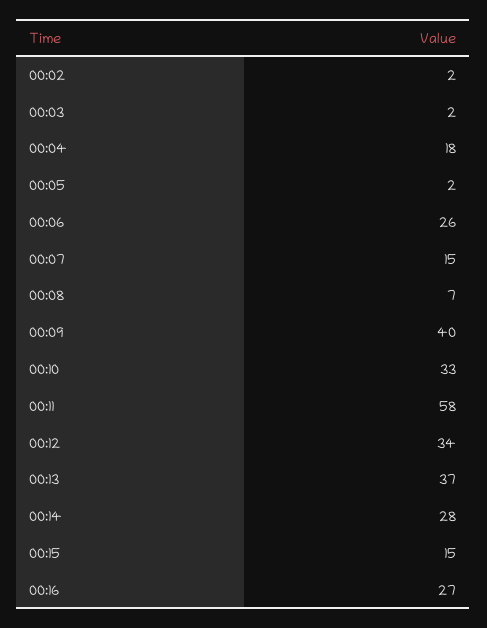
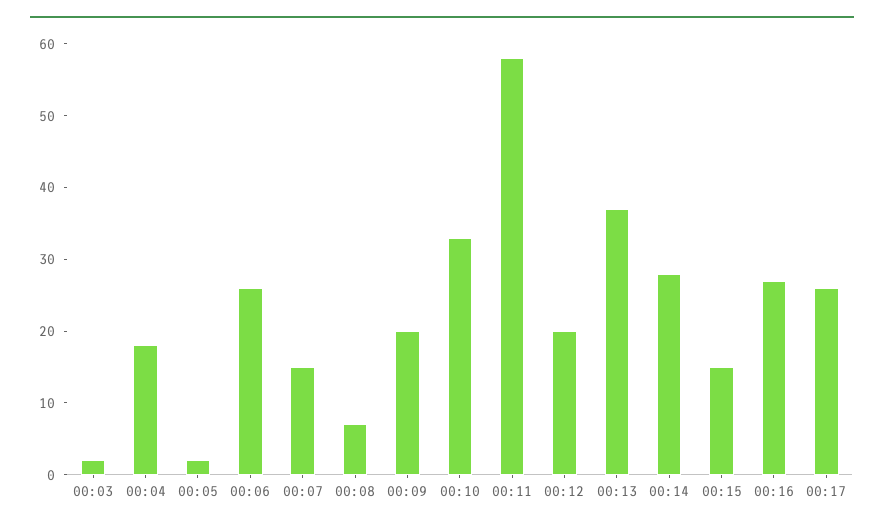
00:02: 2 -> none
00:09: 40 -> 20
00:12: 34 -> 20
00:17: none -> 25

